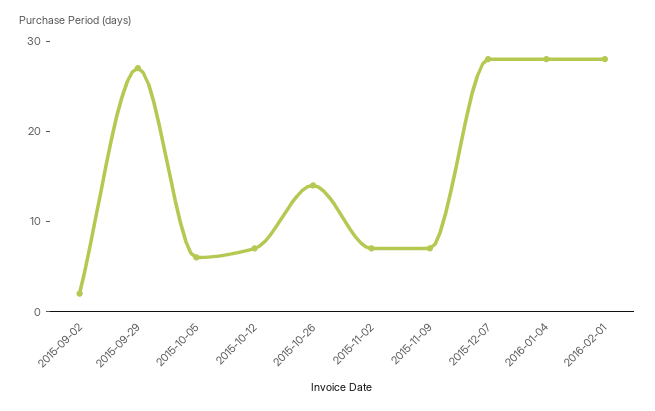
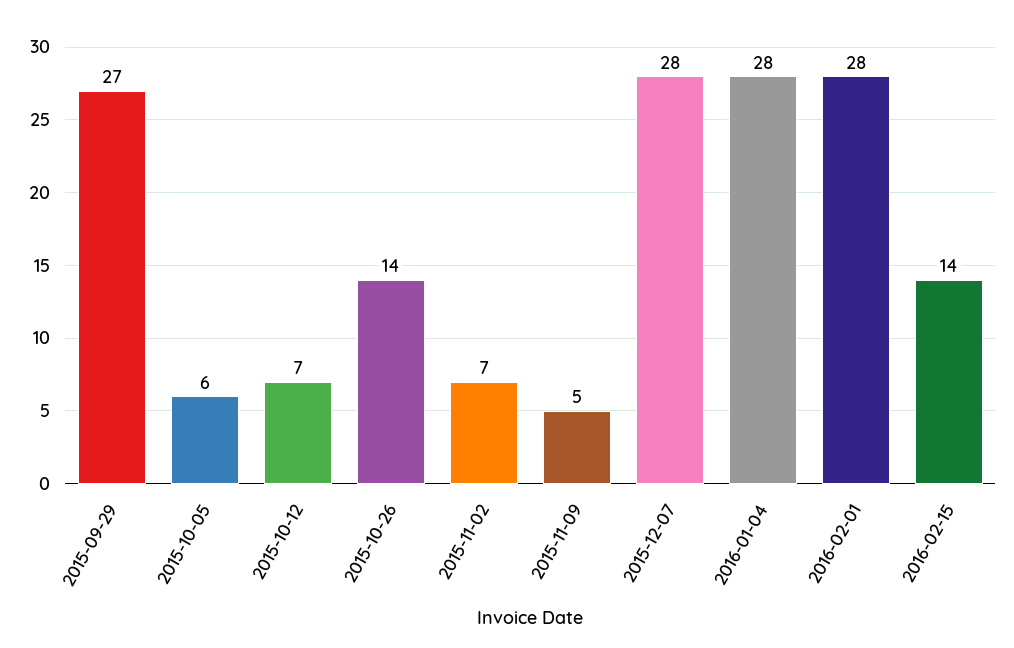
2015-09-02: 2 -> none
2015-11-09: 7 -> 5
2016-02-15: none -> 14

